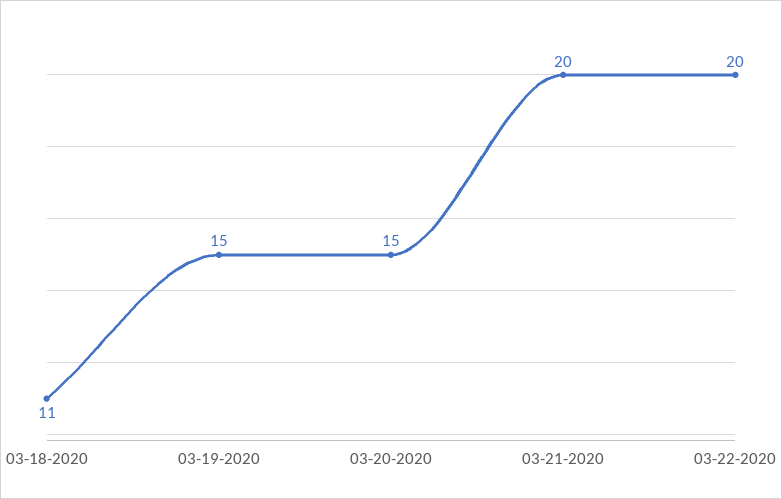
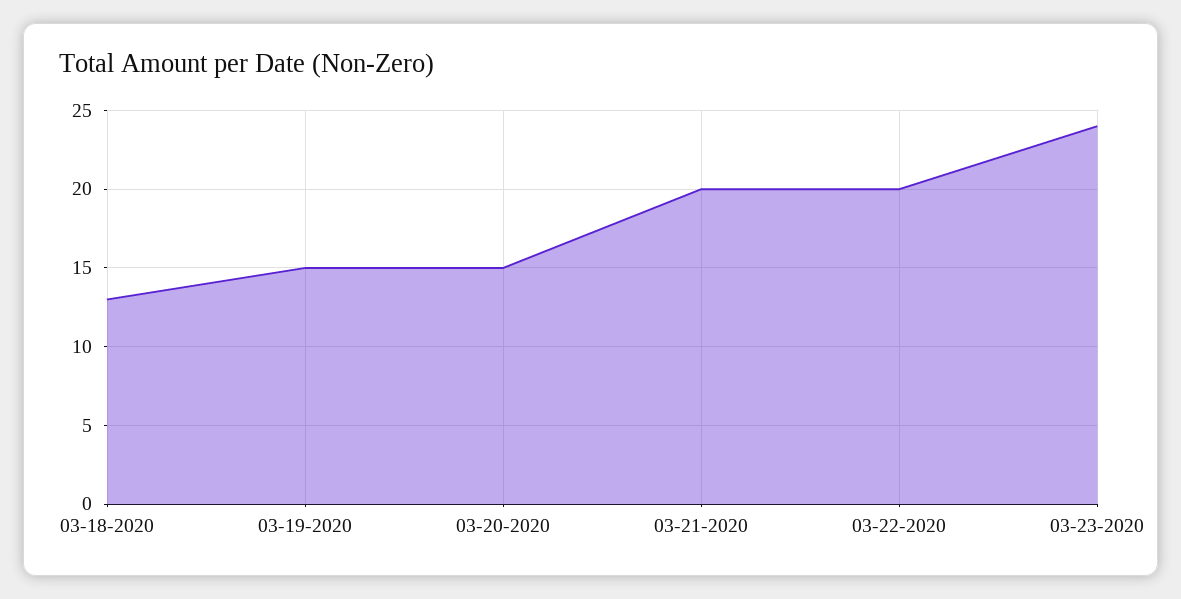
03-18-2020: 11 -> 13
03-23-2020: none -> 24

